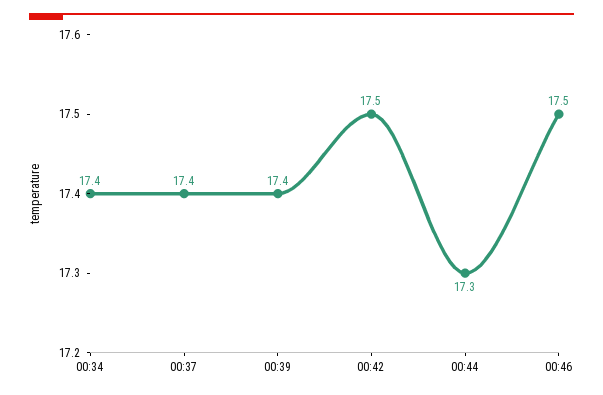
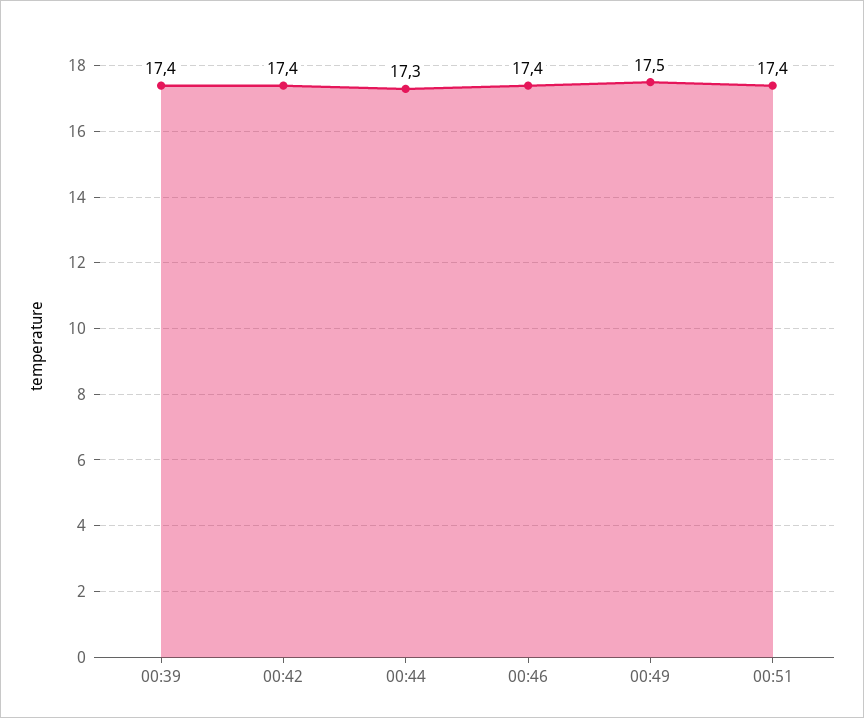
00:34: 17.4 -> none
00:37: 17.4 -> none
00:42: 17.5 -> 17.4
00:46: 17.5 -> 17.4
00:49: none -> 17.5
00:51: none -> 17.4

